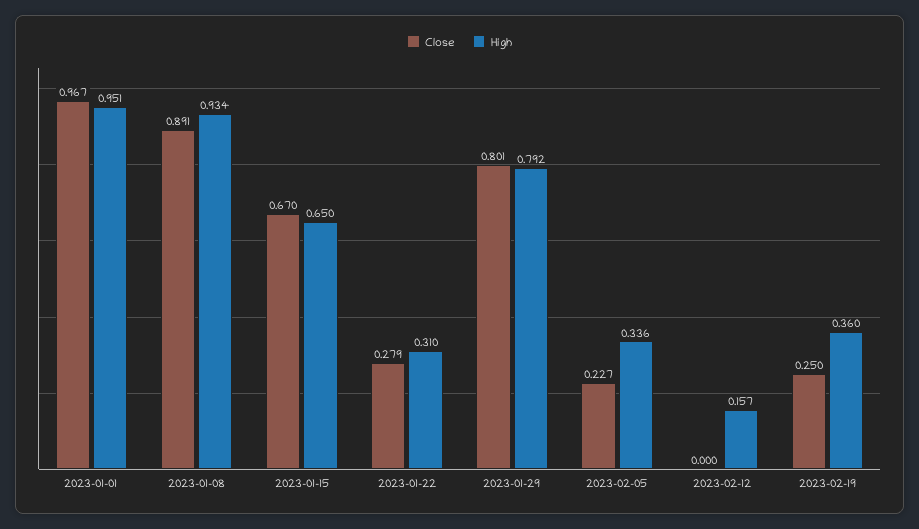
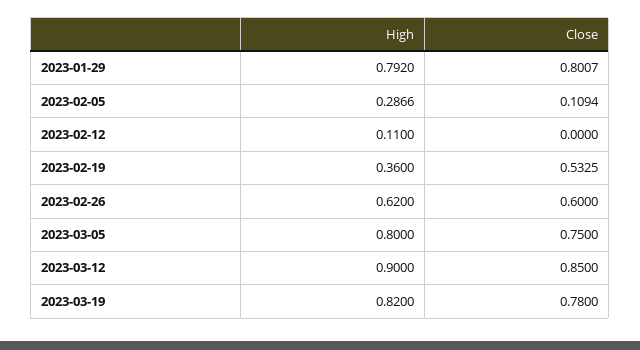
Close, 2023-01-01: 0.967 -> none
High, 2023-01-01: 0.951 -> none
Close, 2023-01-08: 0.891 -> none
High, 2023-01-08: 0.934 -> none
Close, 2023-01-15: 0.67 -> none
High, 2023-01-15: 0.65 -> none
Close, 2023-01-22: 0.279 -> none
High, 2023-01-22: 0.31 -> none
Close, 2023-02-05: 0.227 -> 0.1094
High, 2023-02-05: 0.336 -> 0.2866
High, 2023-02-12: 0.157 -> 0.11
Close, 2023-02-19: 0.25 -> 0.5325
High, 2023-02-26: none -> 0.62
Close, 2023-02-26: none -> 0.6
High, 2023-03-05: none -> 0.8
Close, 2023-03-05: none -> 0.75
High, 2023-03-12: none -> 0.9
Close, 2023-03-12: none -> 0.85
High, 2023-03-19: none -> 0.82
Close, 2023-03-19: none -> 0.78

